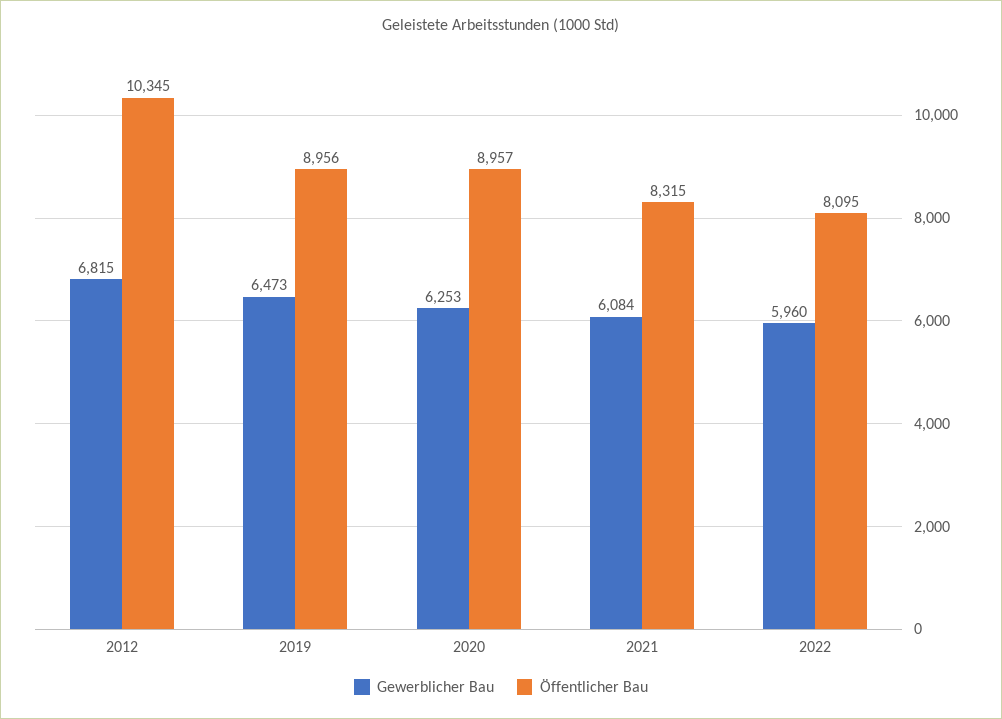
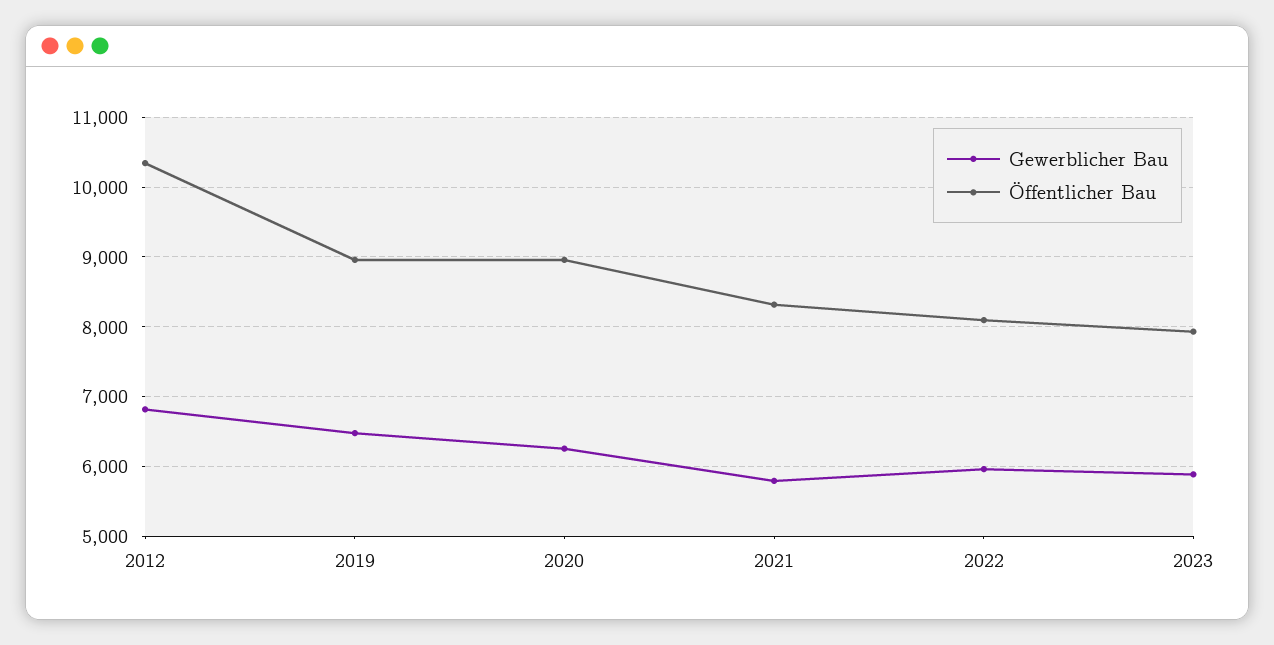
Gewerblicher Bau, 2021: 6084 -> 5800
Gewerblicher Bau, 2023: none -> 5900
Öffentlicher Bau, 2023: none -> 7900

